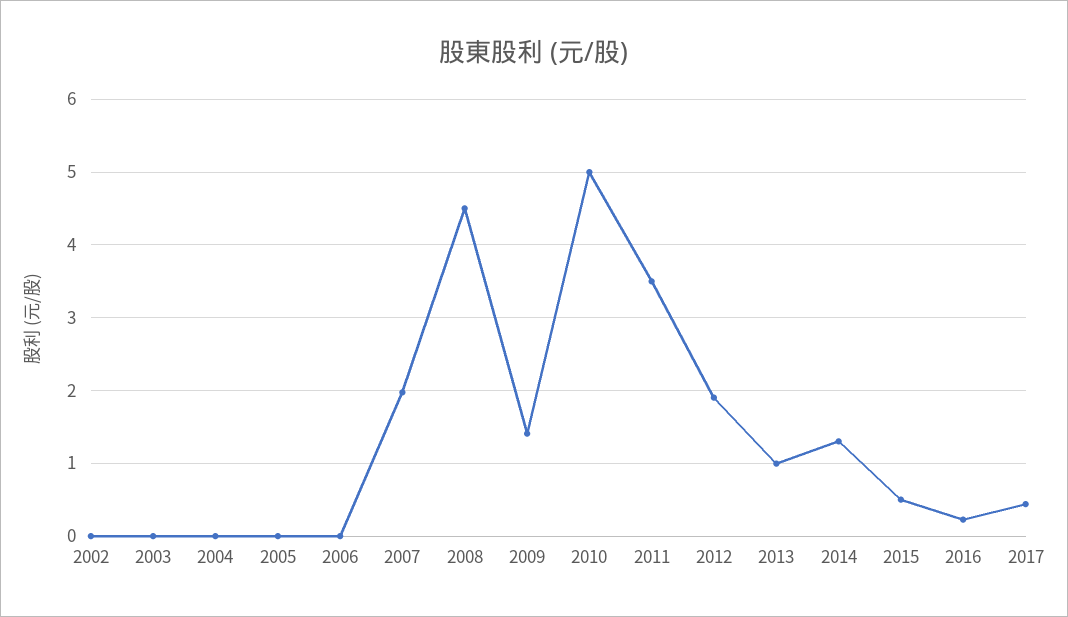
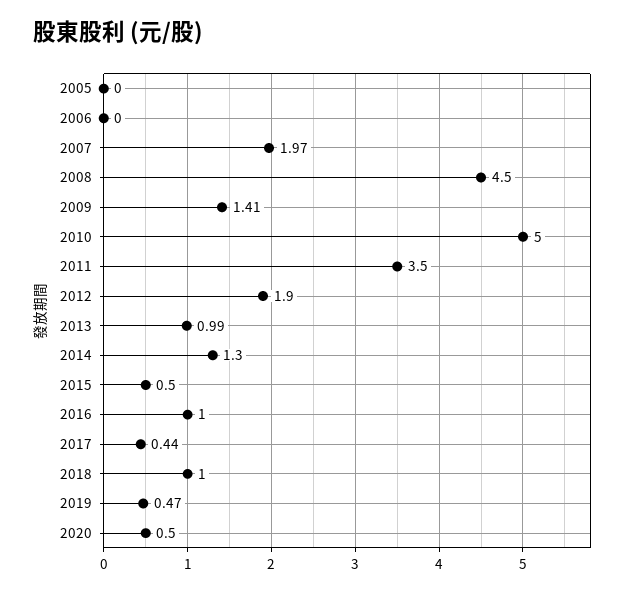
2002: 0 -> none
2003: 0 -> none
2004: 0 -> none
2016: 0.2 -> 1
2018: none -> 1
2019: none -> 0.47
2020: none -> 0.5

